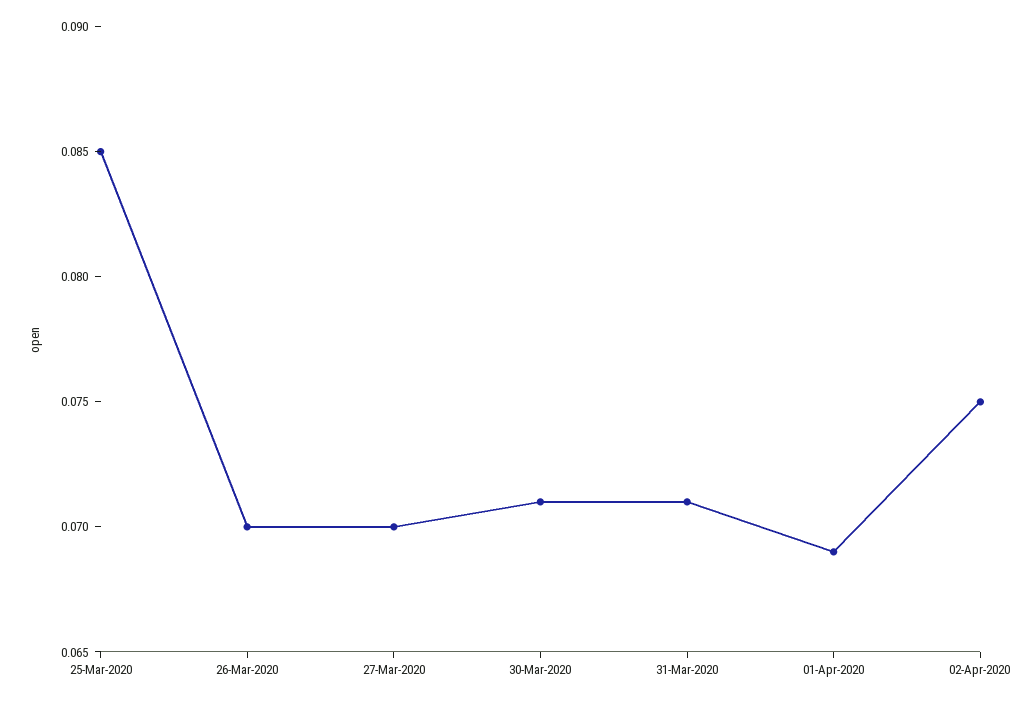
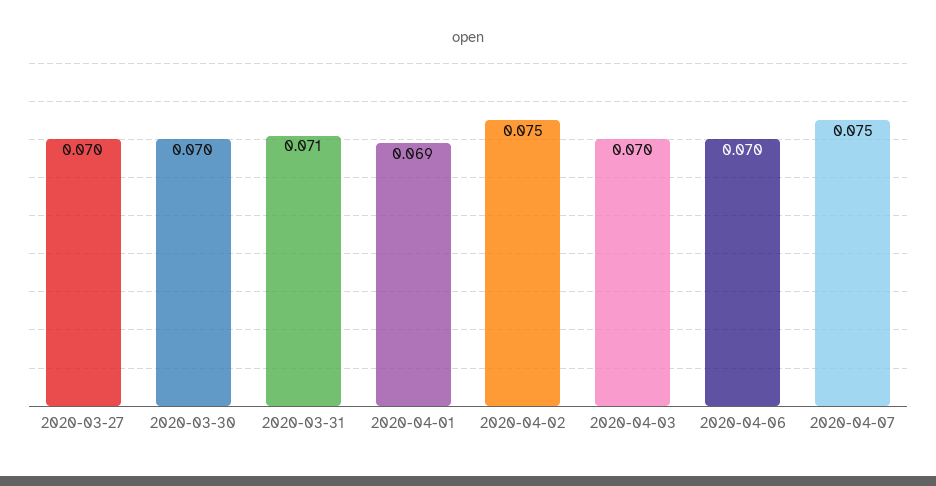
25-Mar-2020: 0.085 -> none
26-Mar-2020: 0.07 -> none
30-Mar-2020: 0.071 -> 0.07
2020-04-03: none -> 0.07
2020-04-06: none -> 0.07
2020-04-07: none -> 0.075

